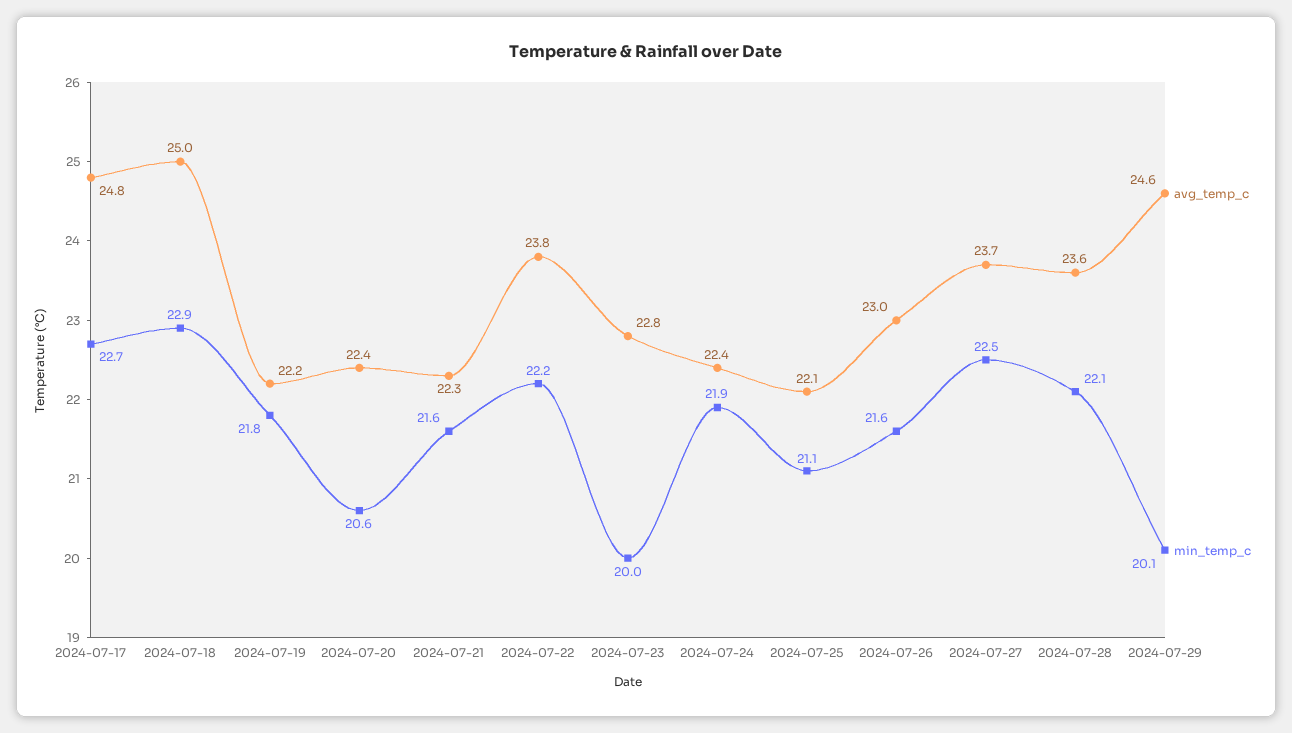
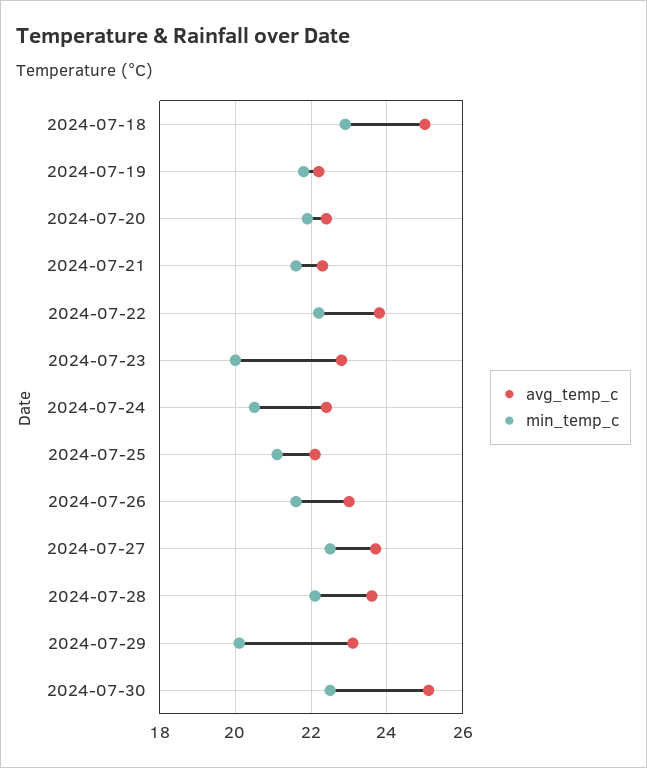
avg_temp_c, 2024-07-17: 24.8 -> none
min_temp_c, 2024-07-17: 22.7 -> none
min_temp_c, 2024-07-20: 20.6 -> 22
min_temp_c, 2024-07-24: 21.9 -> 20.5
avg_temp_c, 2024-07-29: 24.6 -> 23
avg_temp_c, 2024-07-30: none -> 25
min_temp_c, 2024-07-30: none -> 22.5

